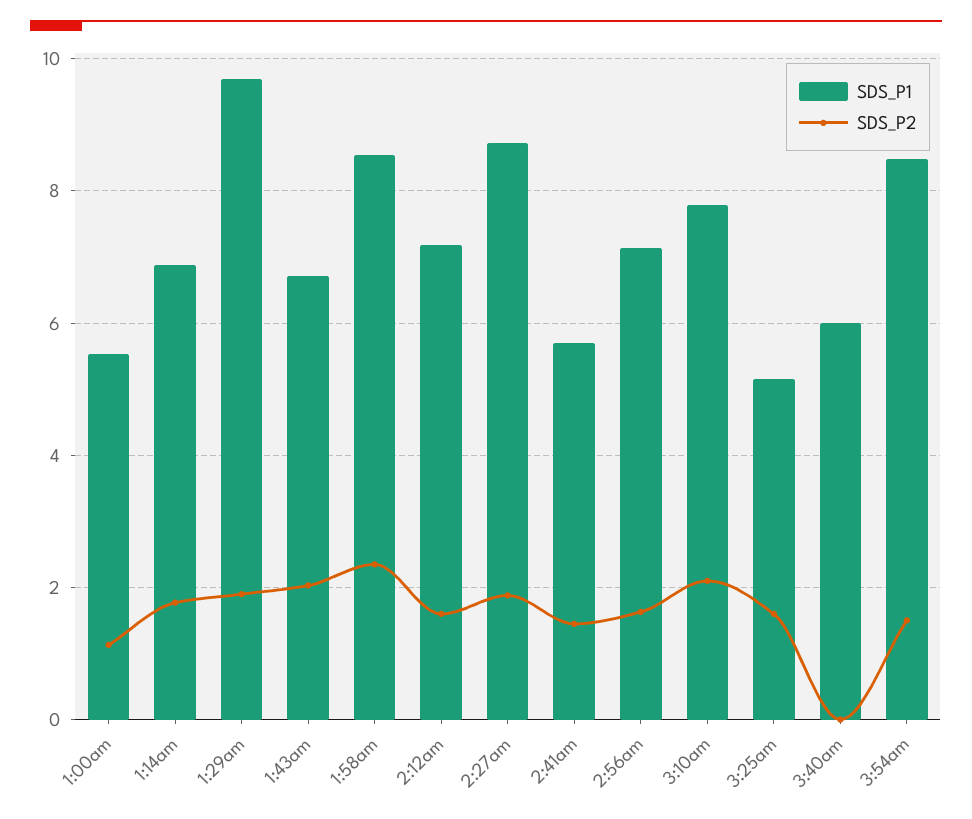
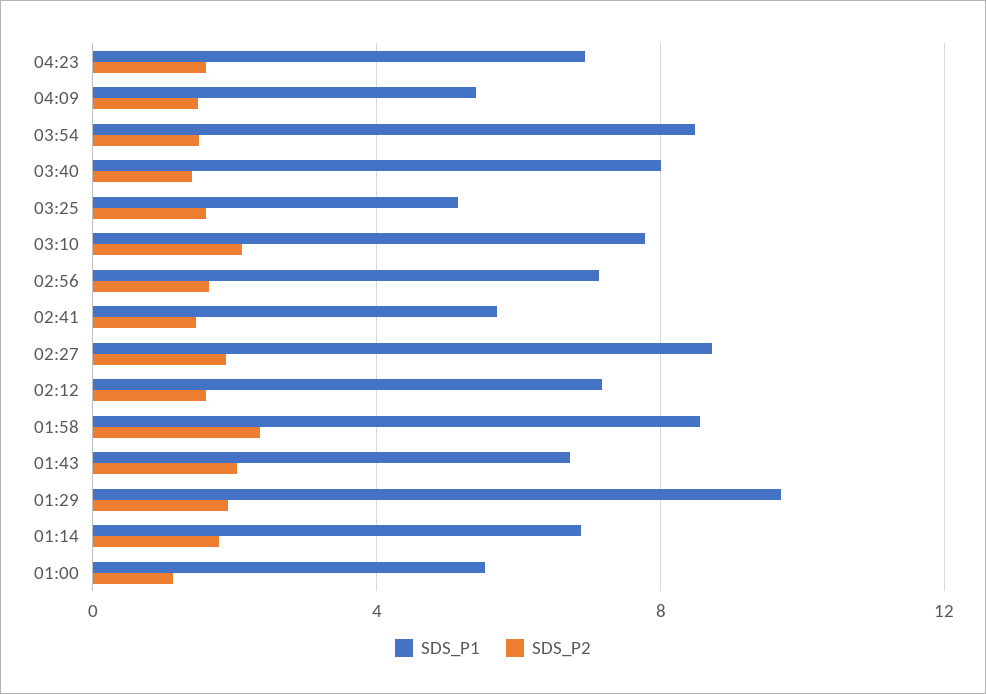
SDS_P1, 3:40am: 6 -> 8
SDS_P2, 3:40am: 0 -> 1.5
SDS_P1, 04:23: none -> 7
SDS_P2, 04:23: none -> 1.5
SDS_P1, 04:09: none -> 5.5
SDS_P2, 04:09: none -> 1.5

